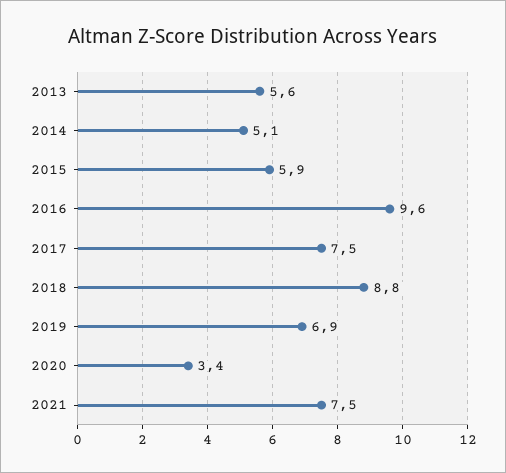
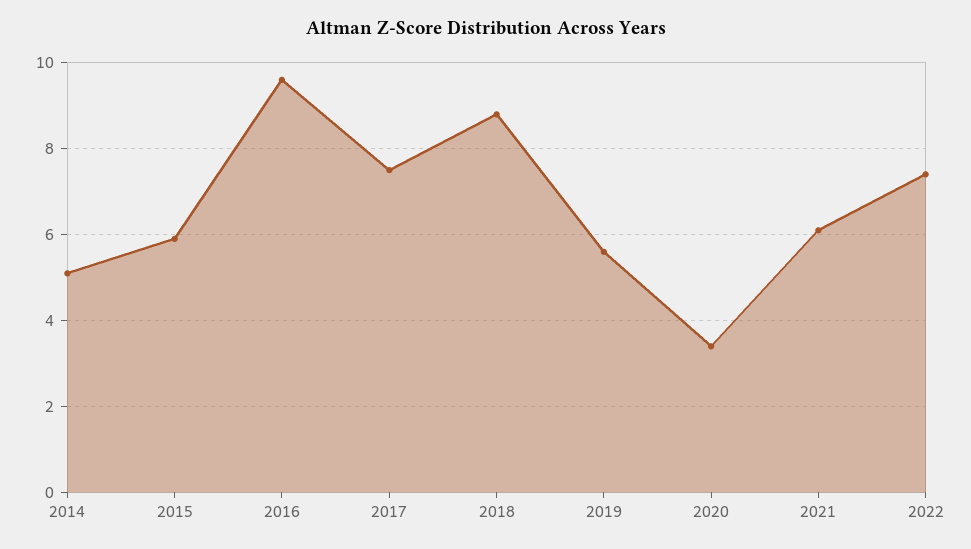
2013: 5.6 -> none
2019: 6.9 -> 5.5
2021: 7.5 -> 6
2022: none -> 7.5

